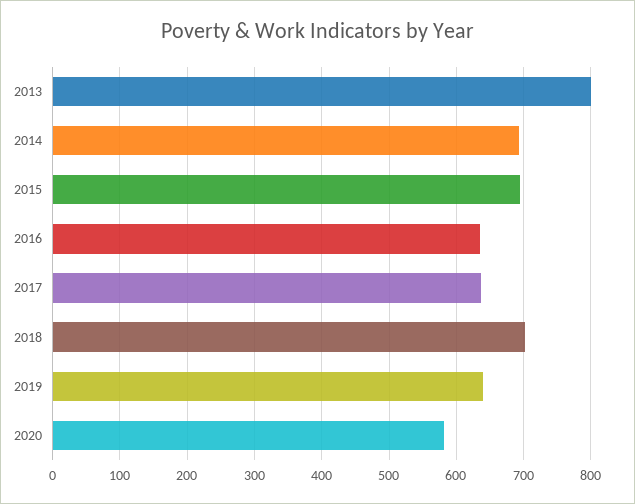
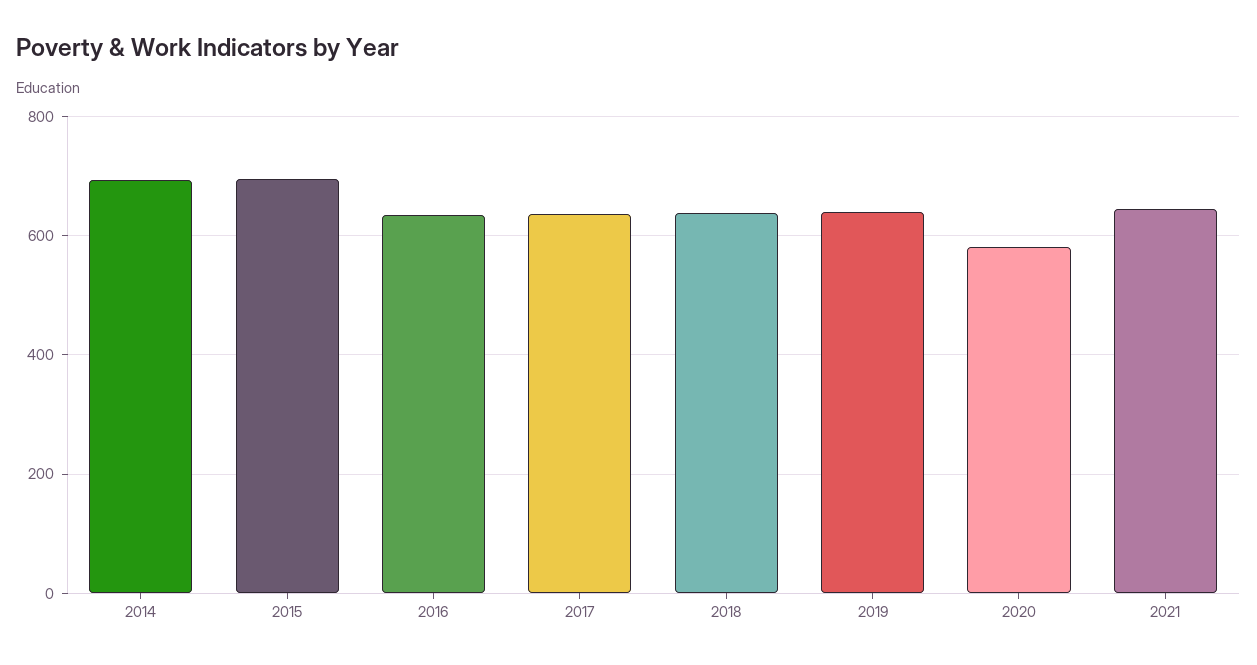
2013: 800 -> none
2018: 700 -> 640
2021: none -> 640

